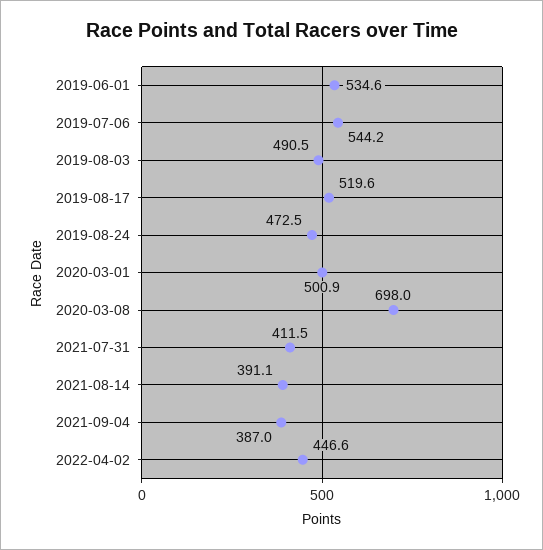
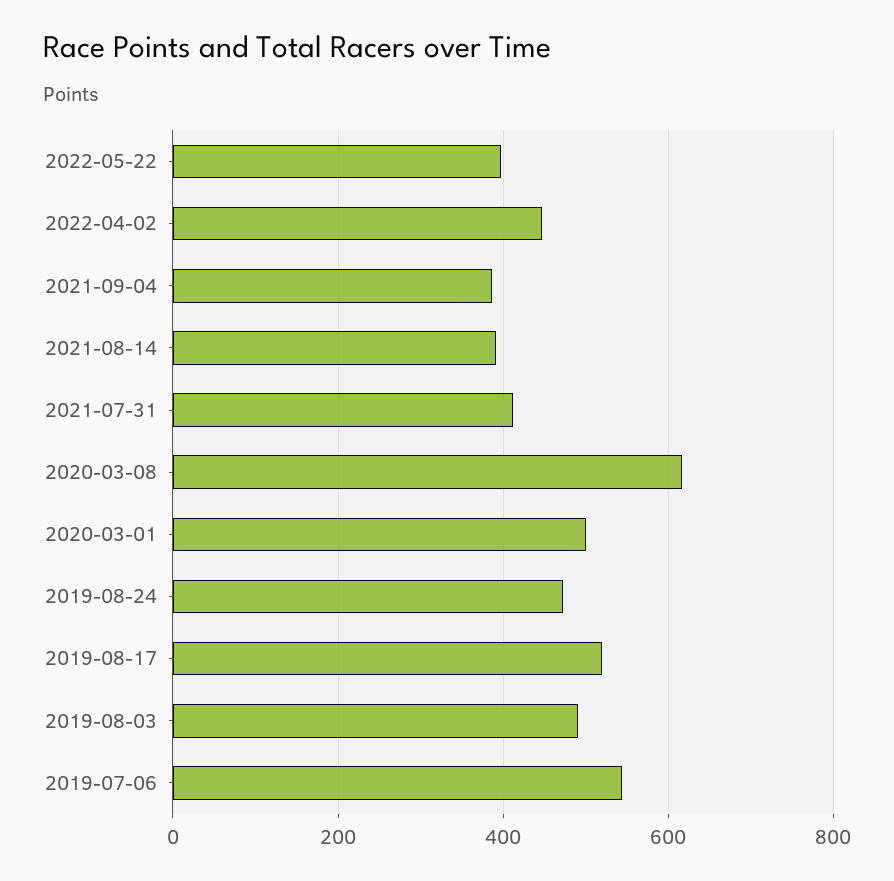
2019-06-01: 534.6 -> none
2020-03-08: 698 -> 620
2022-05-22: none -> 400

